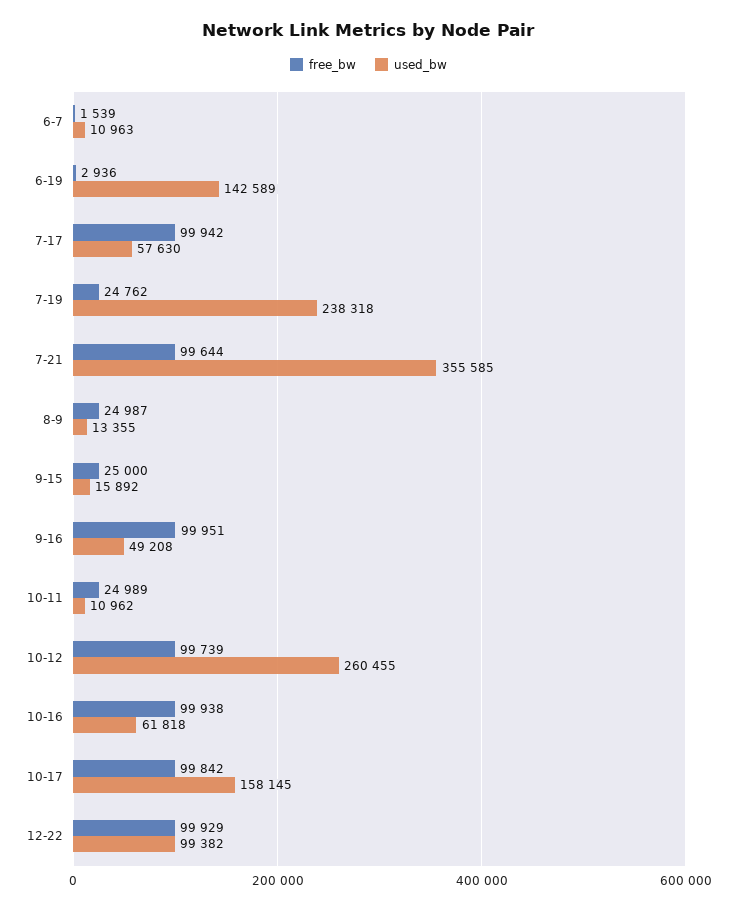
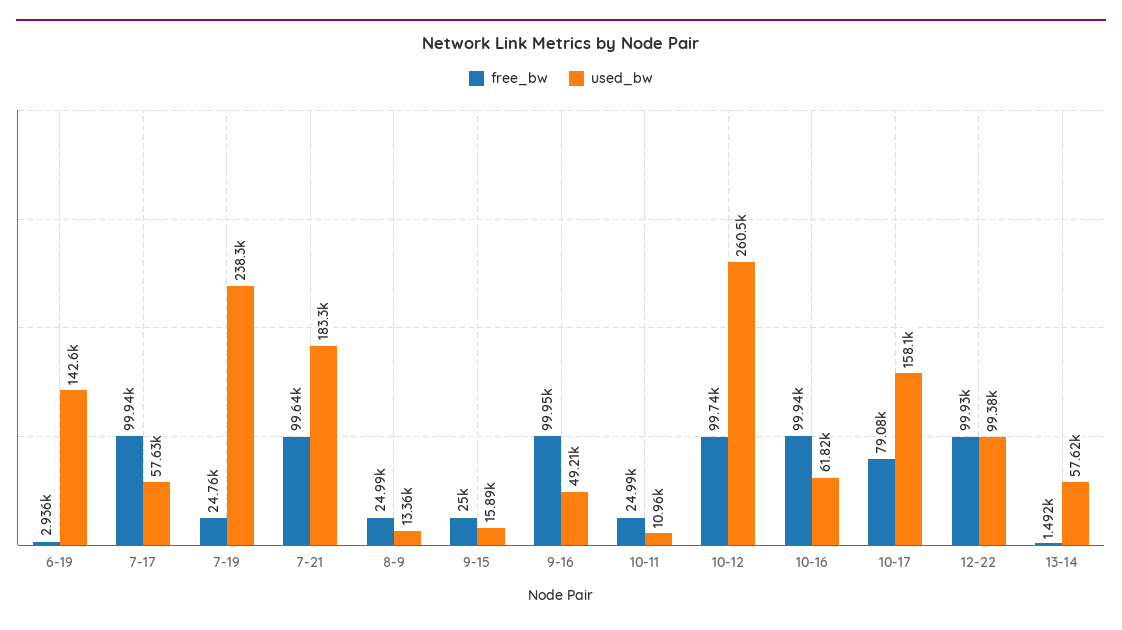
free_bw, 6-7: 1539 -> none
used_bw, 6-7: 10963 -> none
used_bw, 7-21: 355585 -> 183300
free_bw, 10-17: 99842 -> 79080
free_bw, 13-14: none -> 1492
used_bw, 13-14: none -> 57620

